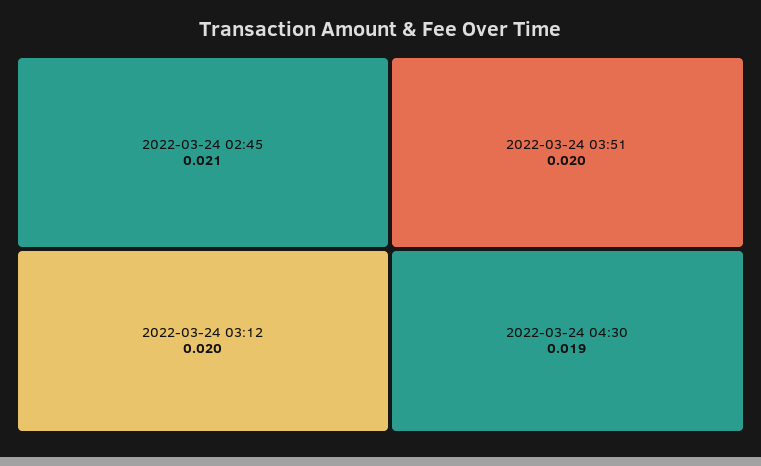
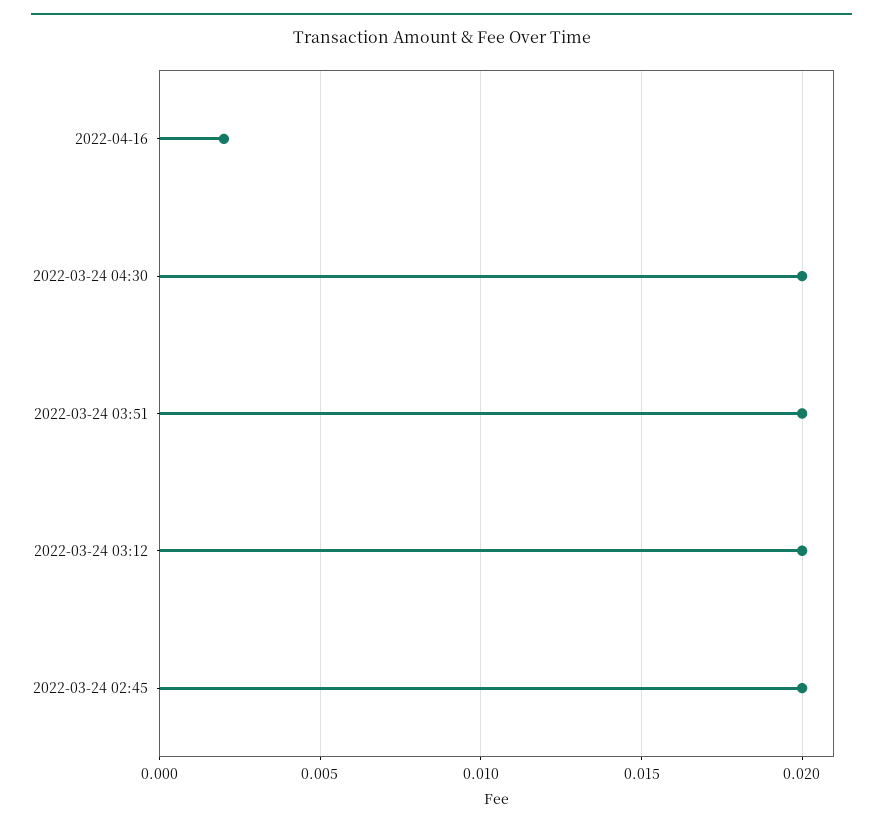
2022-03-24 02:45: 0.021 -> 0.02
2022-03-24 04:30: 0.019 -> 0.02
2022-04-16: none -> 0.002

